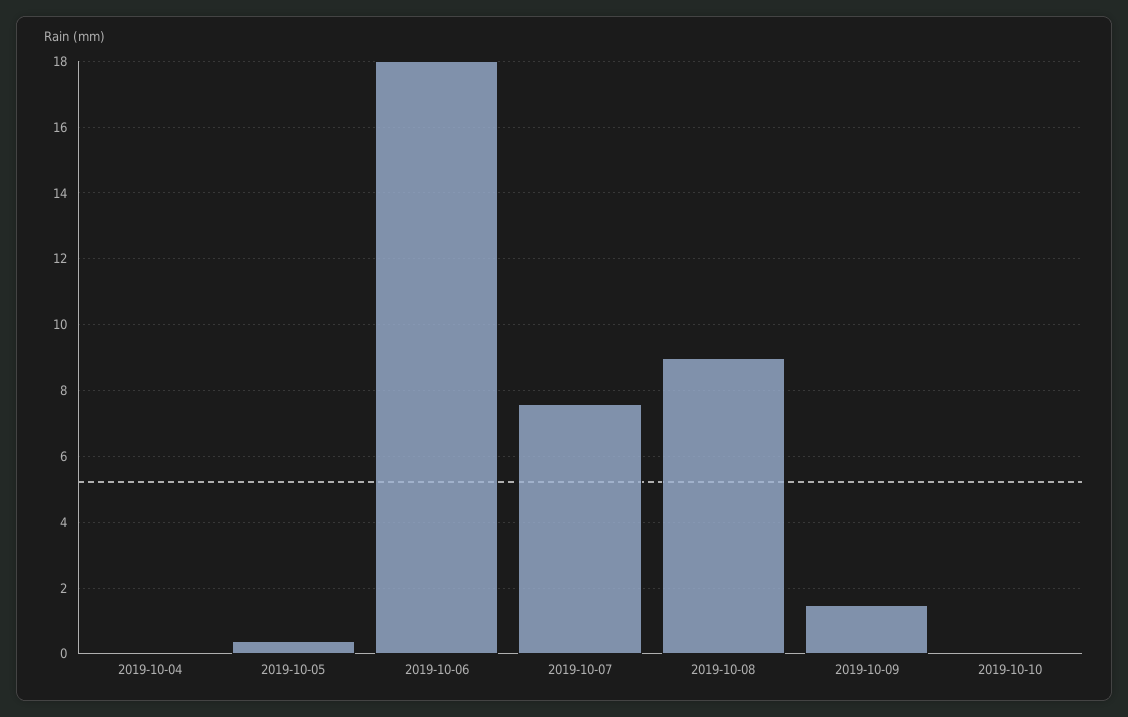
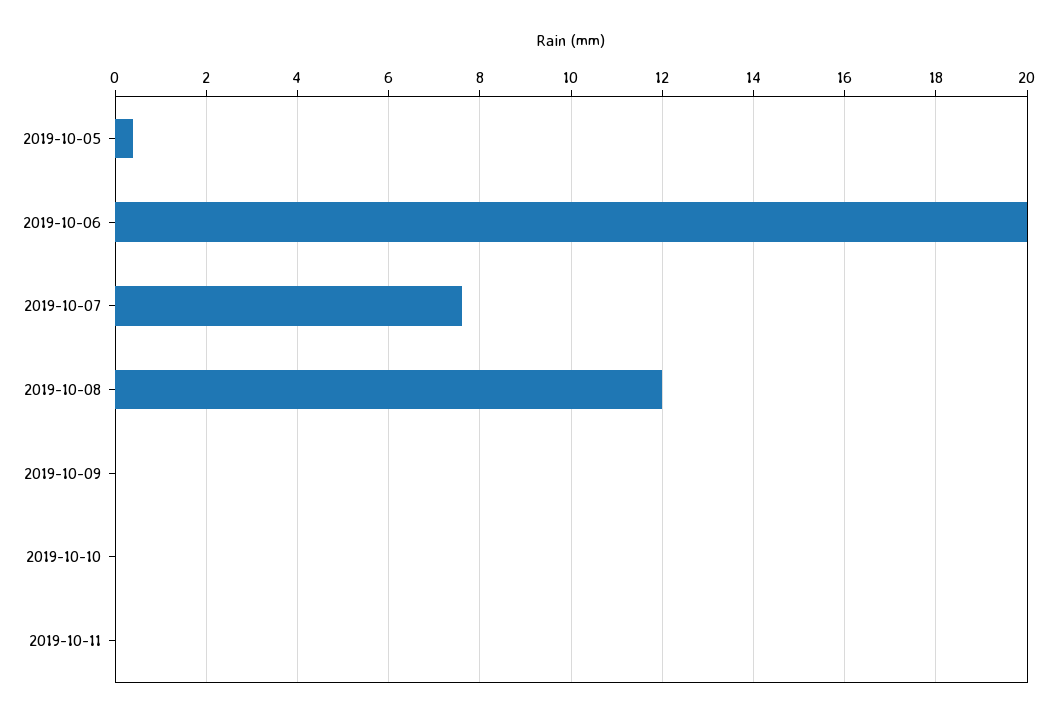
2019-10-04: 0 -> none
2019-10-06: 18 -> 20
2019-10-08: 9 -> 12
2019-10-09: 1.5 -> 0
2019-10-11: none -> 0

